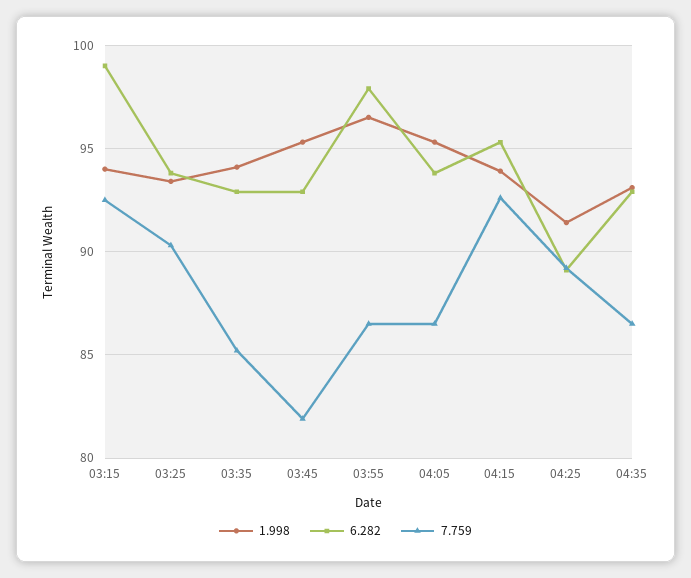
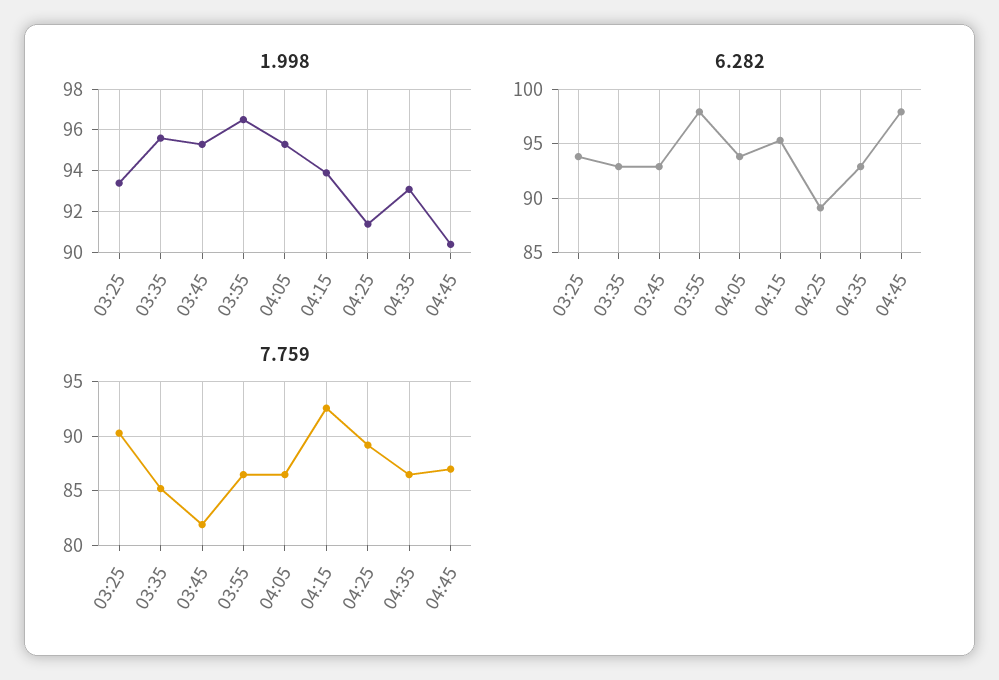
1.998, 03:15: 94 -> none
6.282, 03:15: 99 -> none
7.759, 03:15: 92.5 -> none
1.998, 03:35: 94 -> 95.5
1.998, 04:45: none -> 90.5
6.282, 04:45: none -> 98
7.759, 04:45: none -> 87

